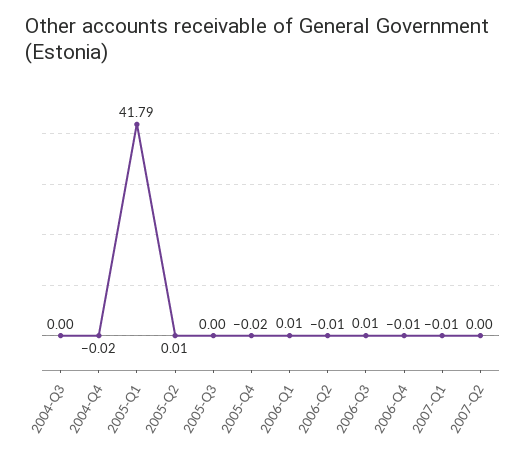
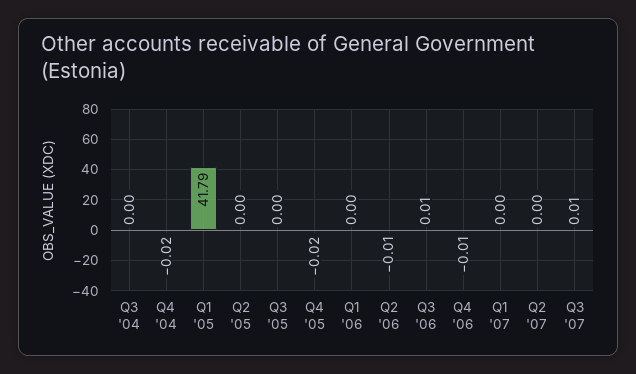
2005-Q2: 0.01 -> 0
2006-Q1: 0.01 -> 0
2007-Q1: -0.01 -> 0
Q3 '07: none -> 0.01

